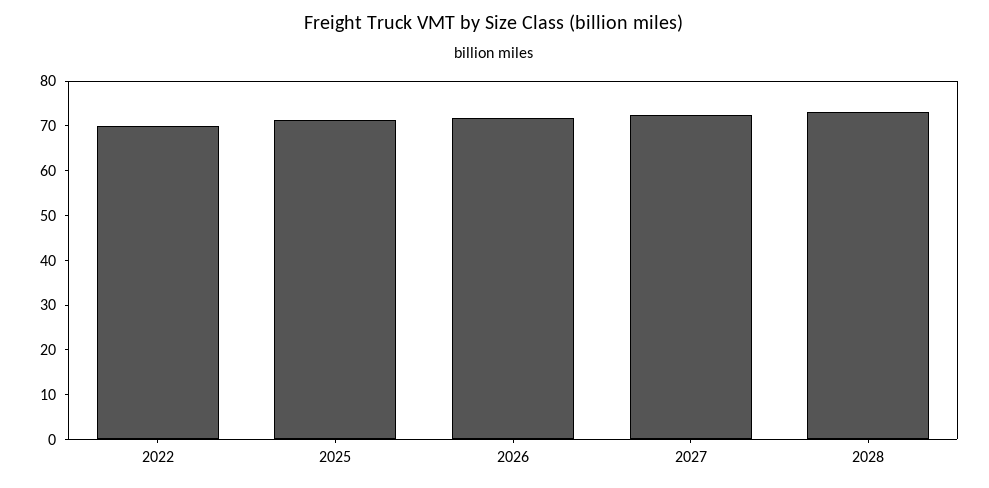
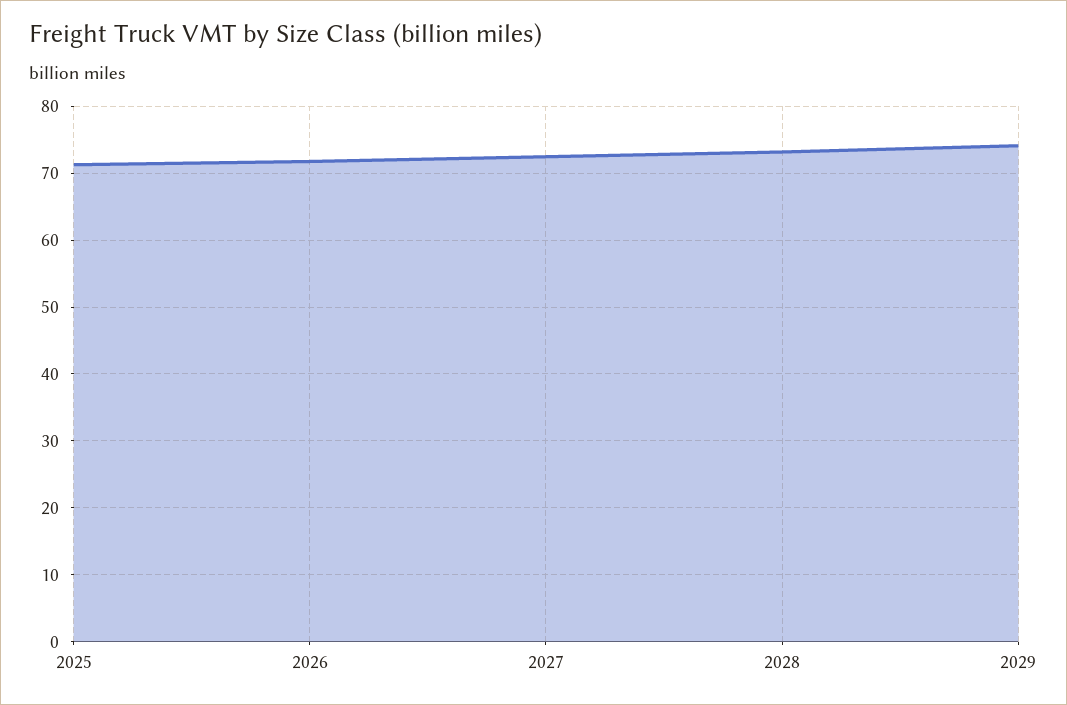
2022: 70 -> none
2029: none -> 74

